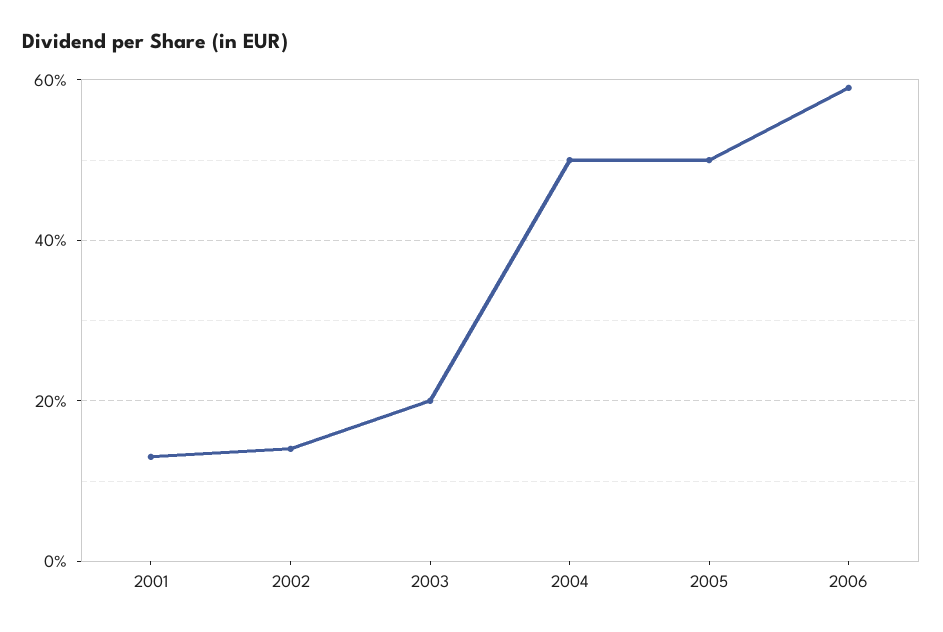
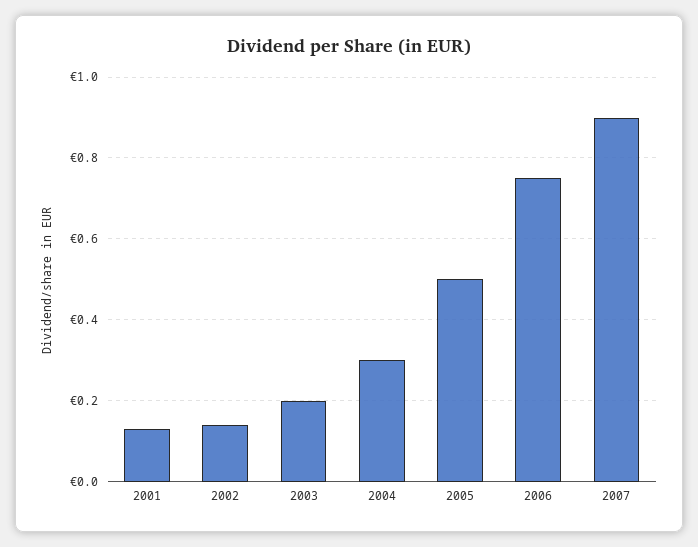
2004: 0.5 -> 0.3
2006: 0.6 -> 0.75
2007: none -> 0.9

